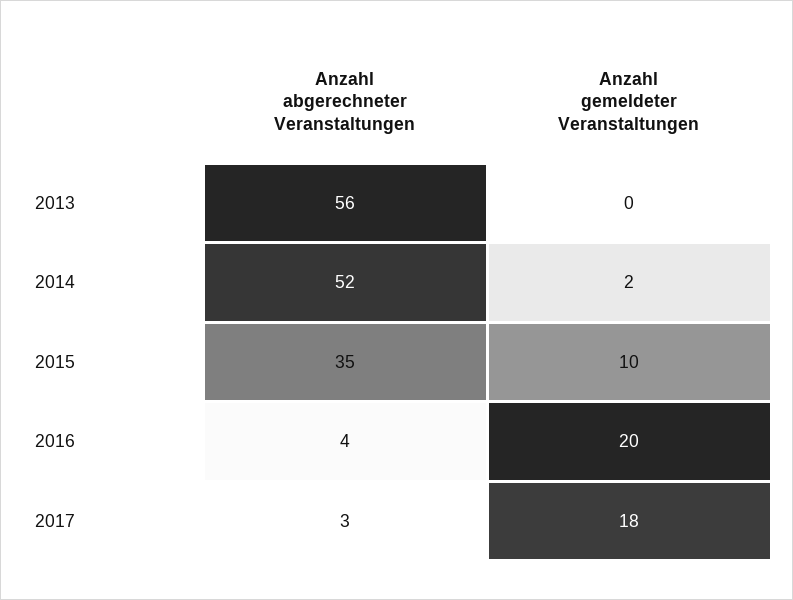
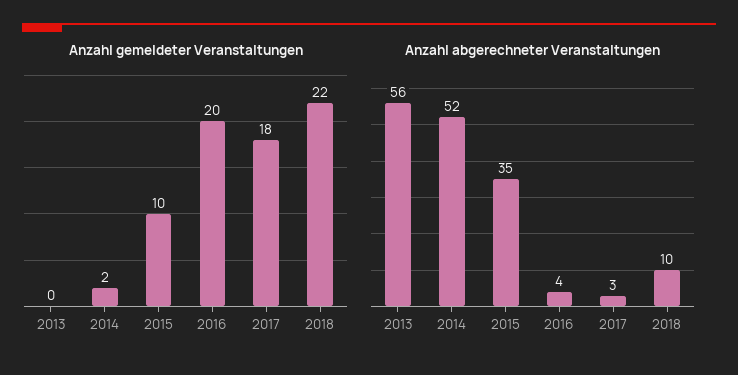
Anzahl gemeldeter Veranstaltungen, 2018: none -> 22
Anzahl abgerechneter Veranstaltungen, 2018: none -> 10

